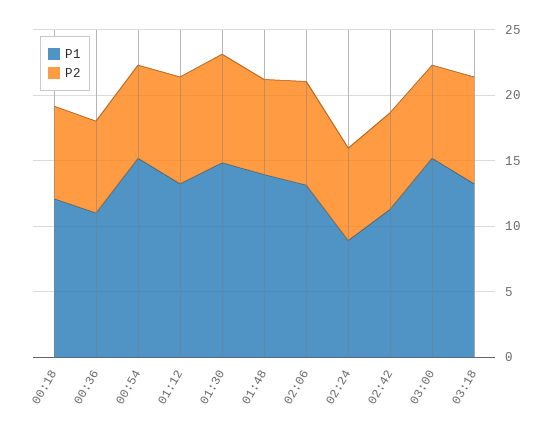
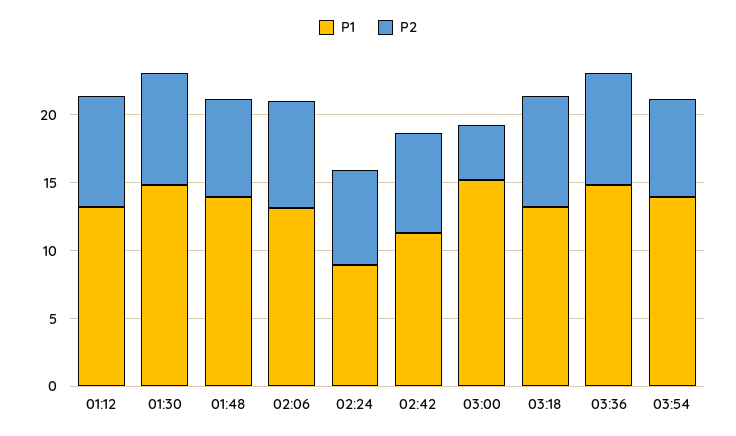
P1, 00:18: 12 -> none
P2, 00:18: 7 -> none
P1, 00:36: 11 -> none
P2, 00:36: 7 -> none
P1, 00:54: 15 -> none
P2, 00:54: 7 -> none
P2, 03:00: 7 -> 4
P1, 03:36: none -> 15
P2, 03:36: none -> 8
P1, 03:54: none -> 14
P2, 03:54: none -> 7

